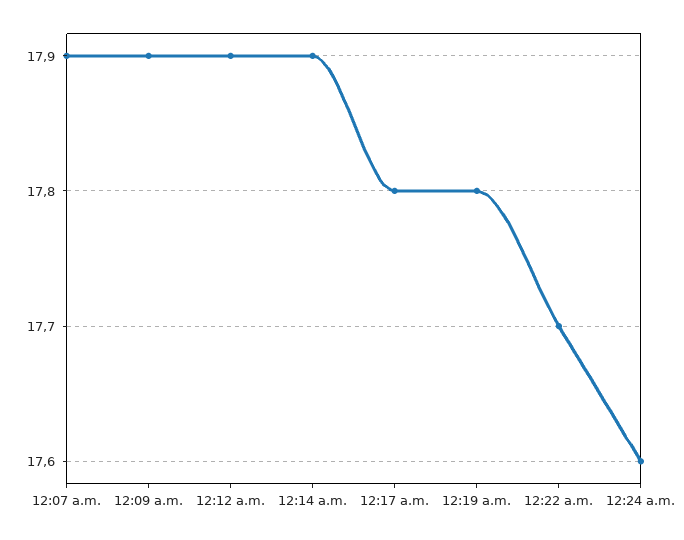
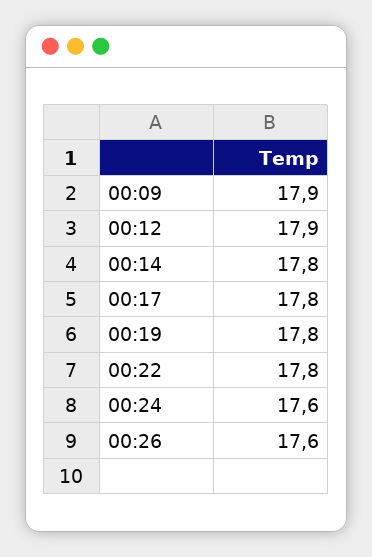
12:07 a.m.: 17.9 -> none
12:14 a.m.: 17.9 -> 17.8
12:22 a.m.: 17.7 -> 17.8
00:26: none -> 17.6

